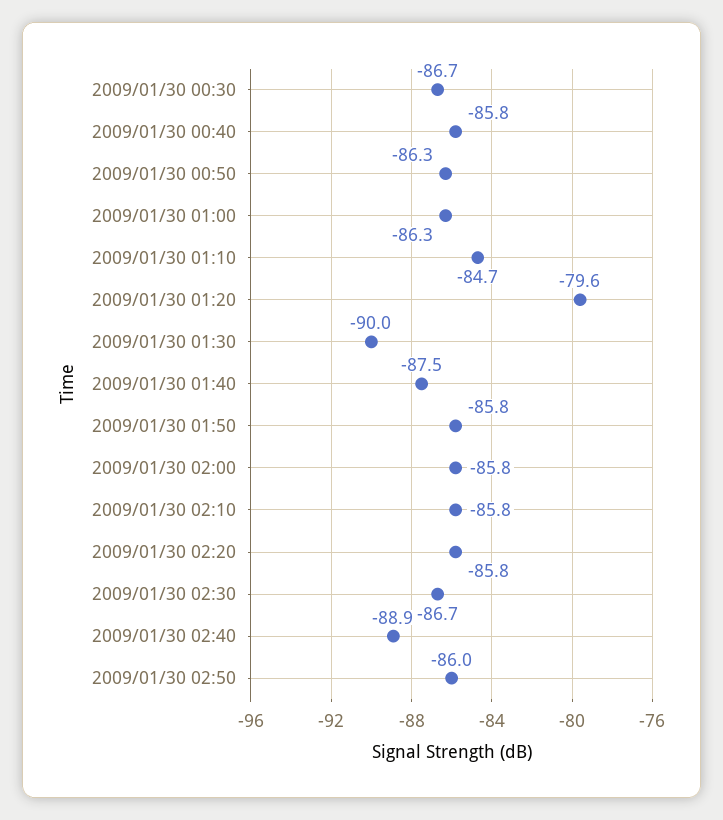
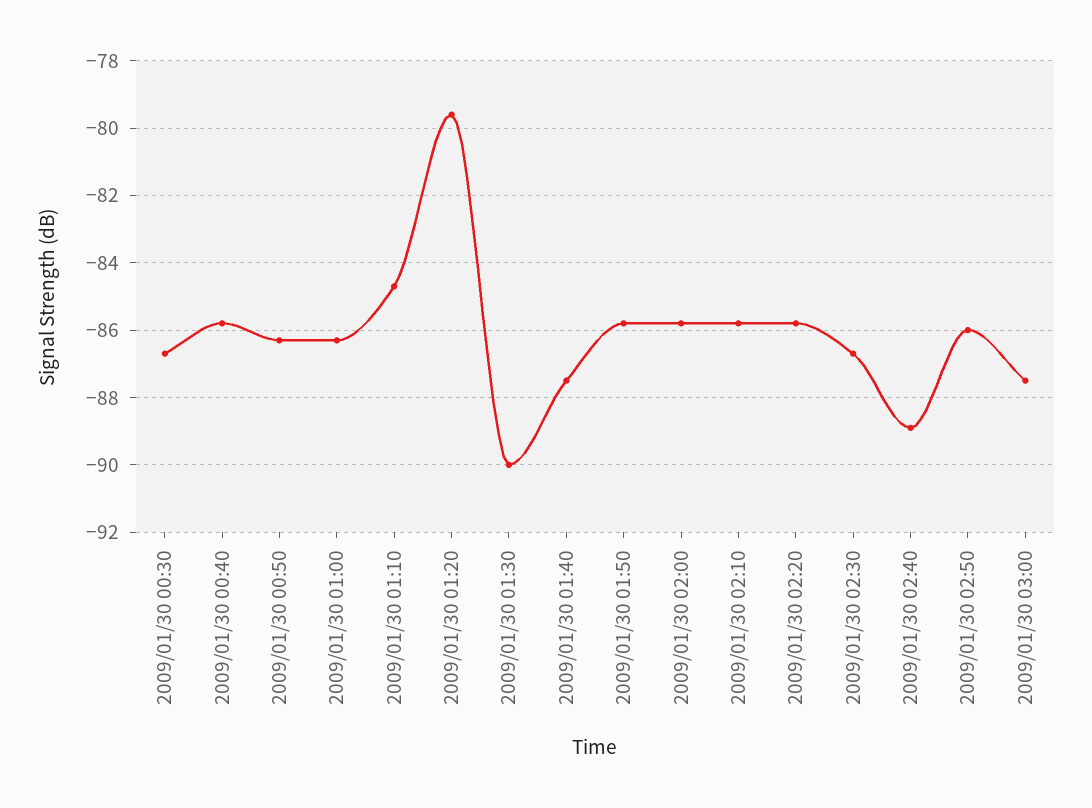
2009/01/30 03:00: none -> -87.5

